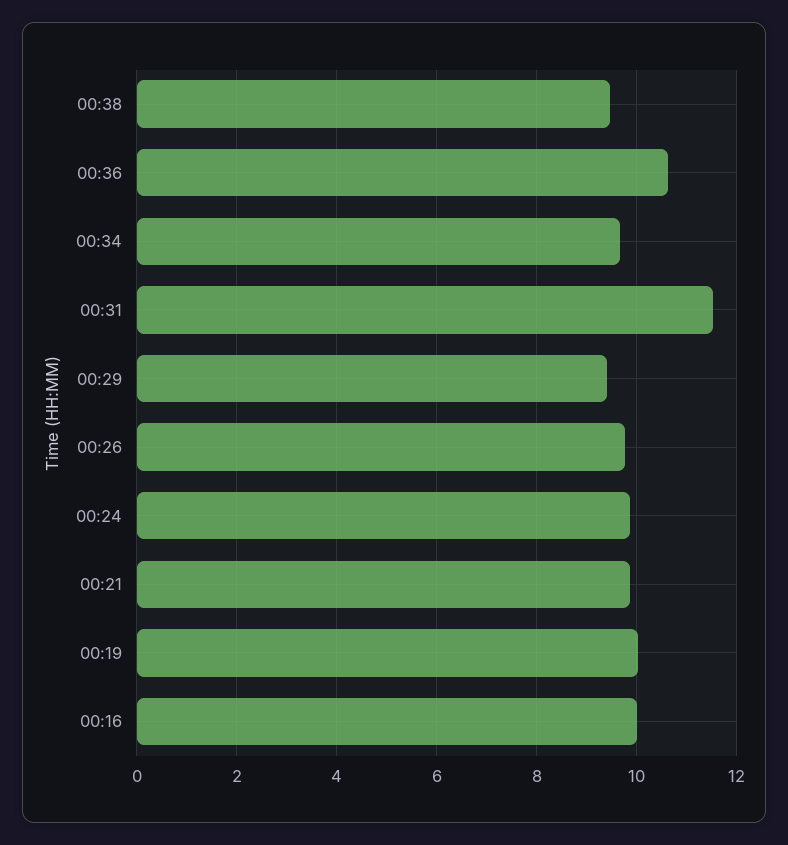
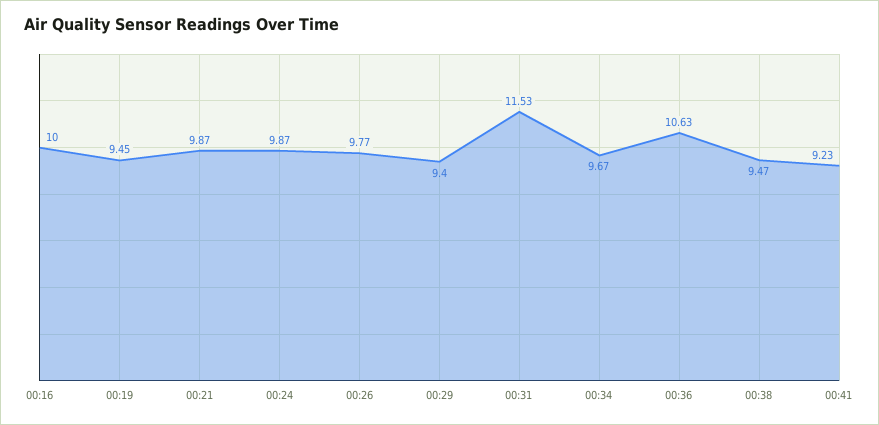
00:19: 10 -> 9.45
00:41: none -> 9.23

